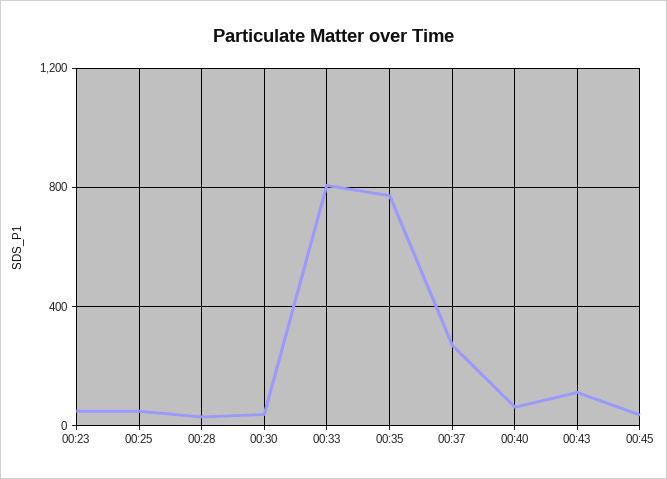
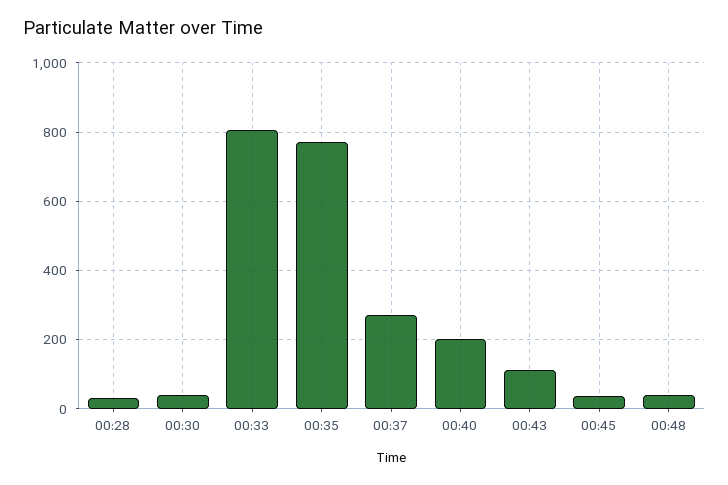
00:23: 50 -> none
00:25: 50 -> none
00:40: 50 -> 200
00:48: none -> 40

